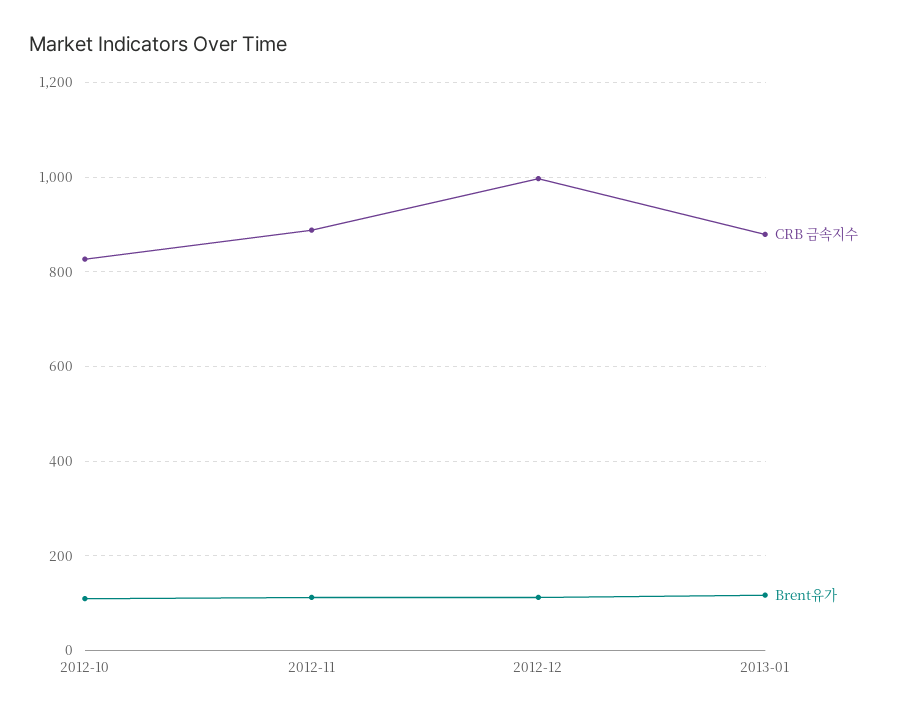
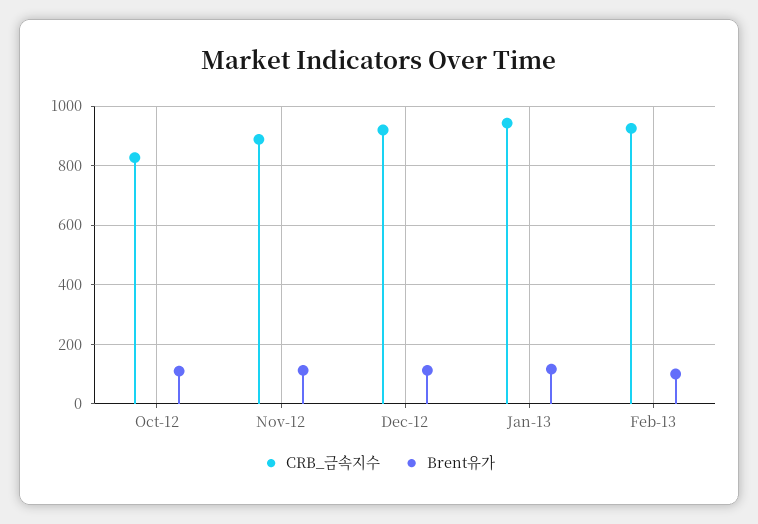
CRB 금속지수, 2012-12: 1000 -> 925
CRB 금속지수, 2013-01: 880 -> 950
CRB 금속지수, Feb-13: none -> 925
Brent유가, Feb-13: none -> 100

